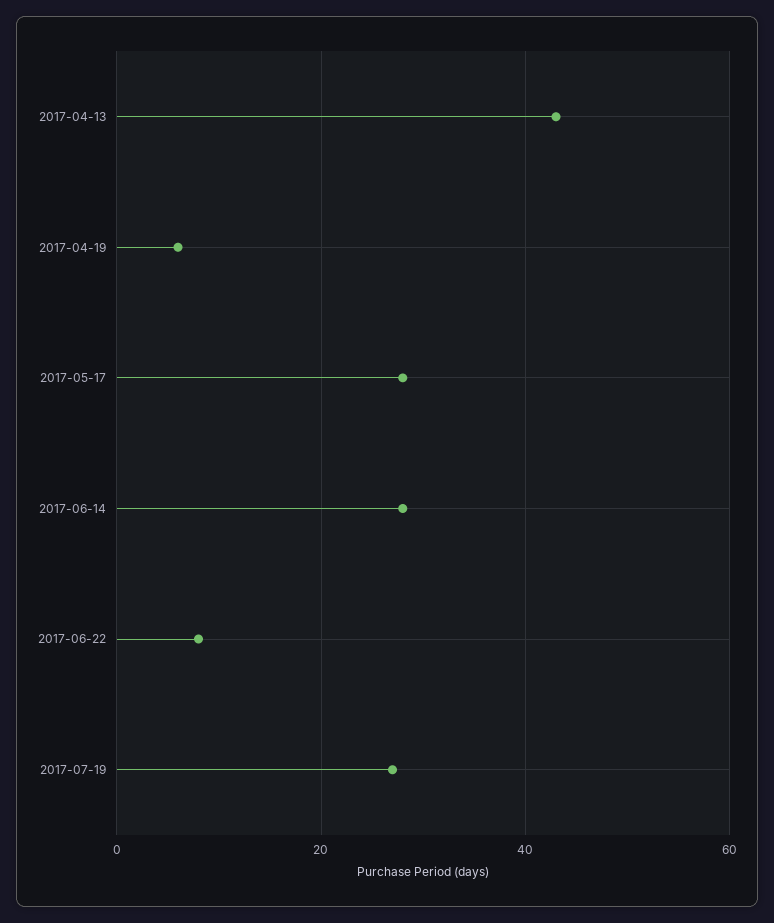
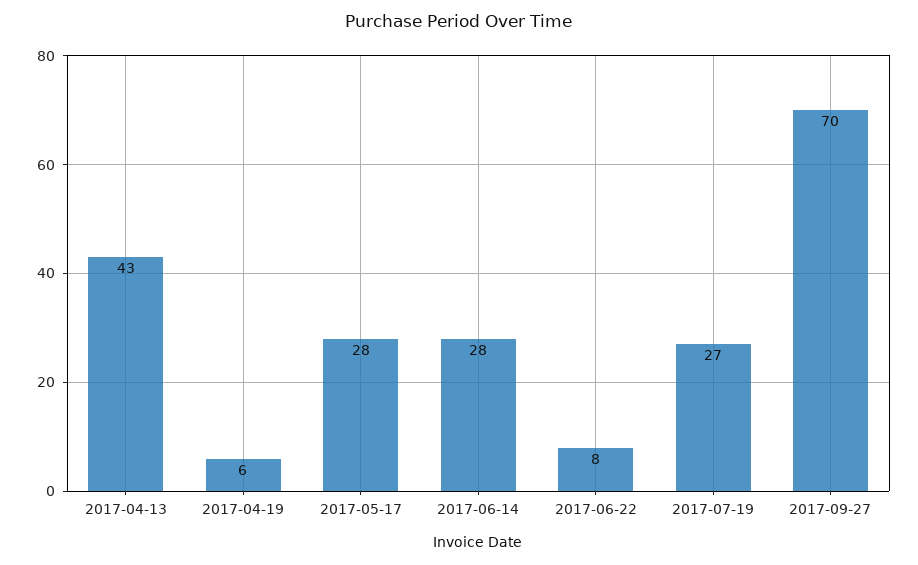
2017-09-27: none -> 70

